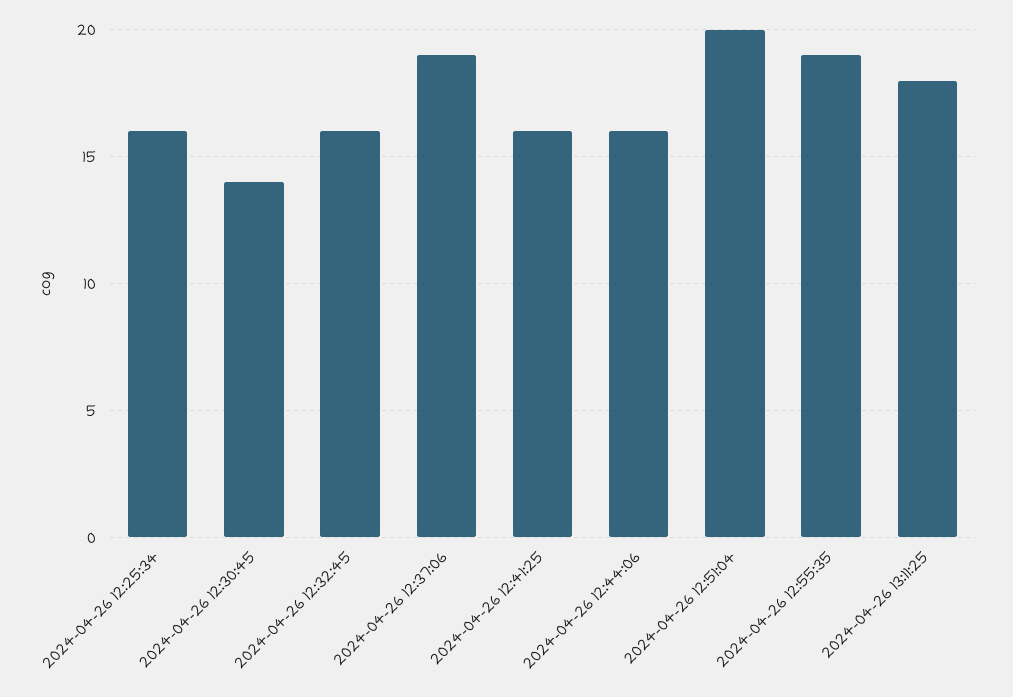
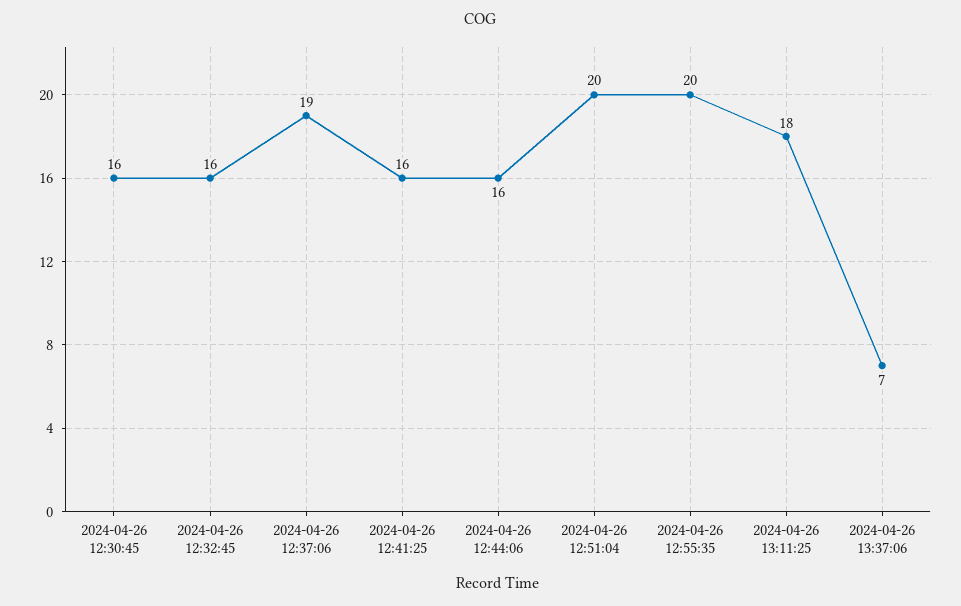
2024-04-26 12:25:34: 16 -> none
2024-04-26 12:30:45: 14 -> 16
2024-04-26 12:55:35: 19 -> 20
2024-04-26 13:37:06: none -> 7

